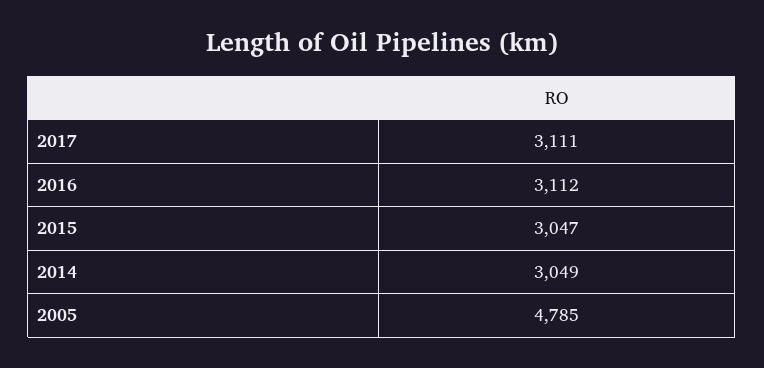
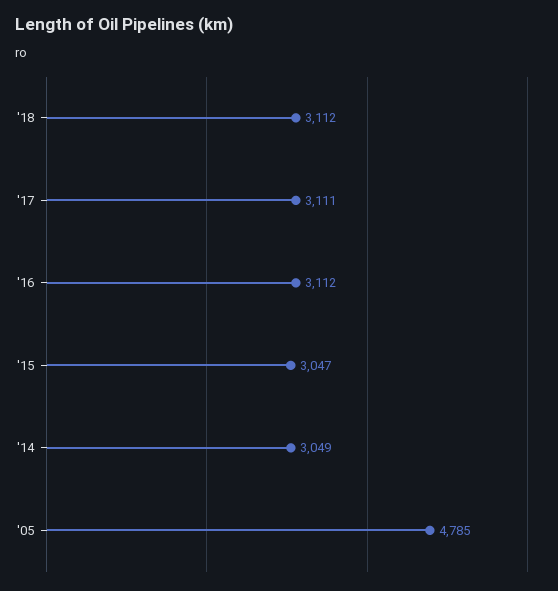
'18: none -> 3112

